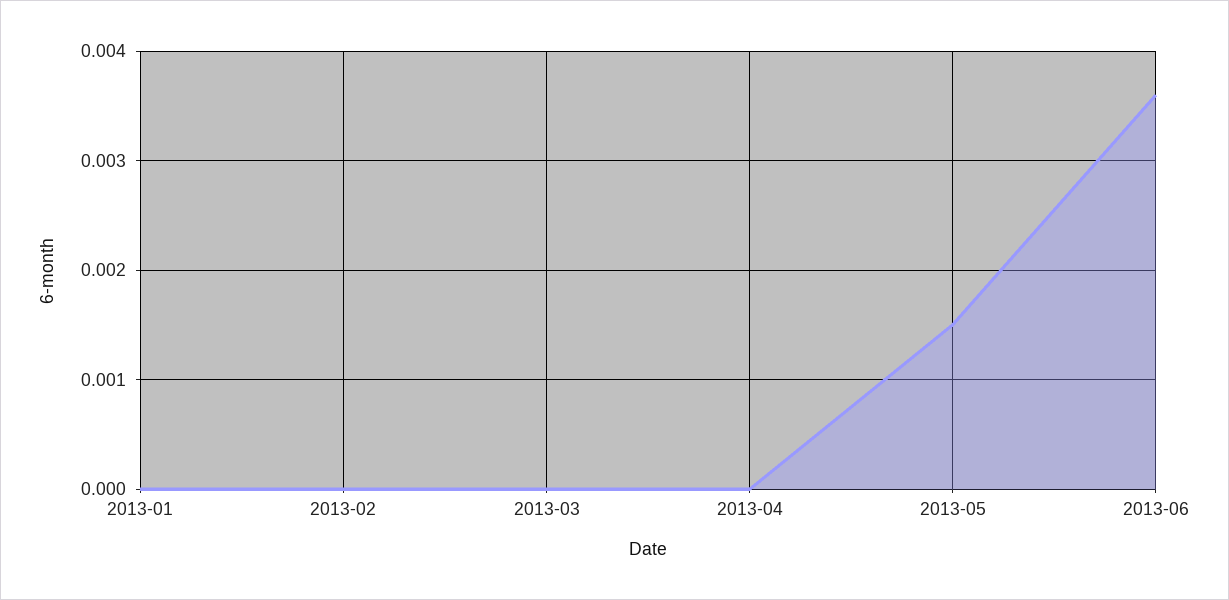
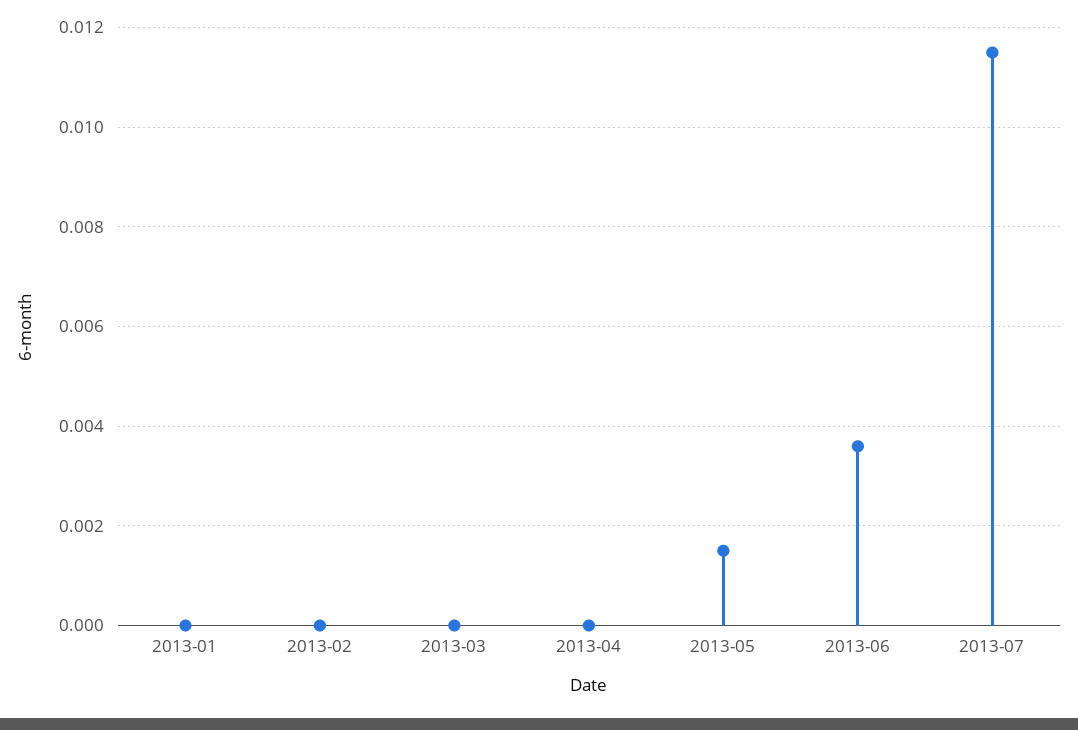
2013-07: none -> 0.0115

